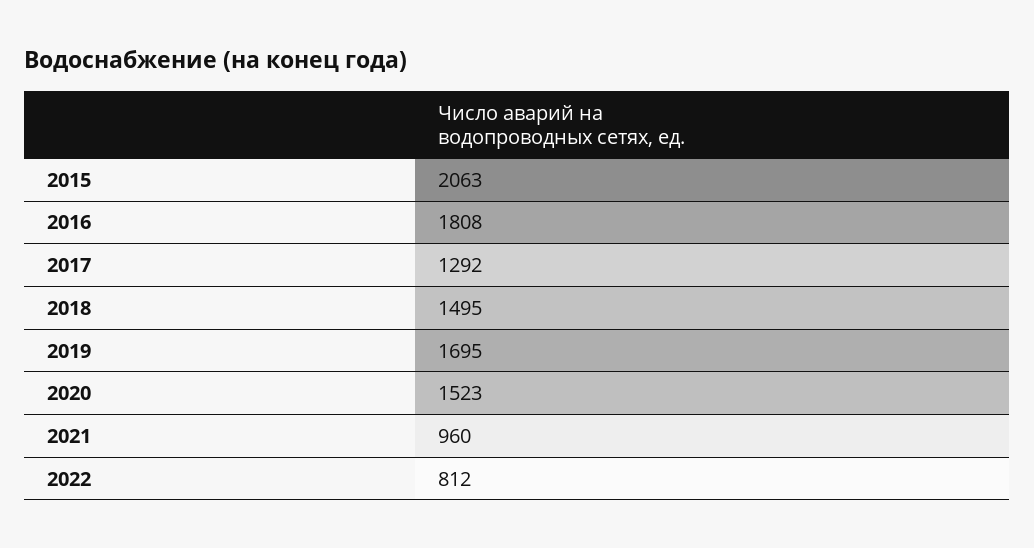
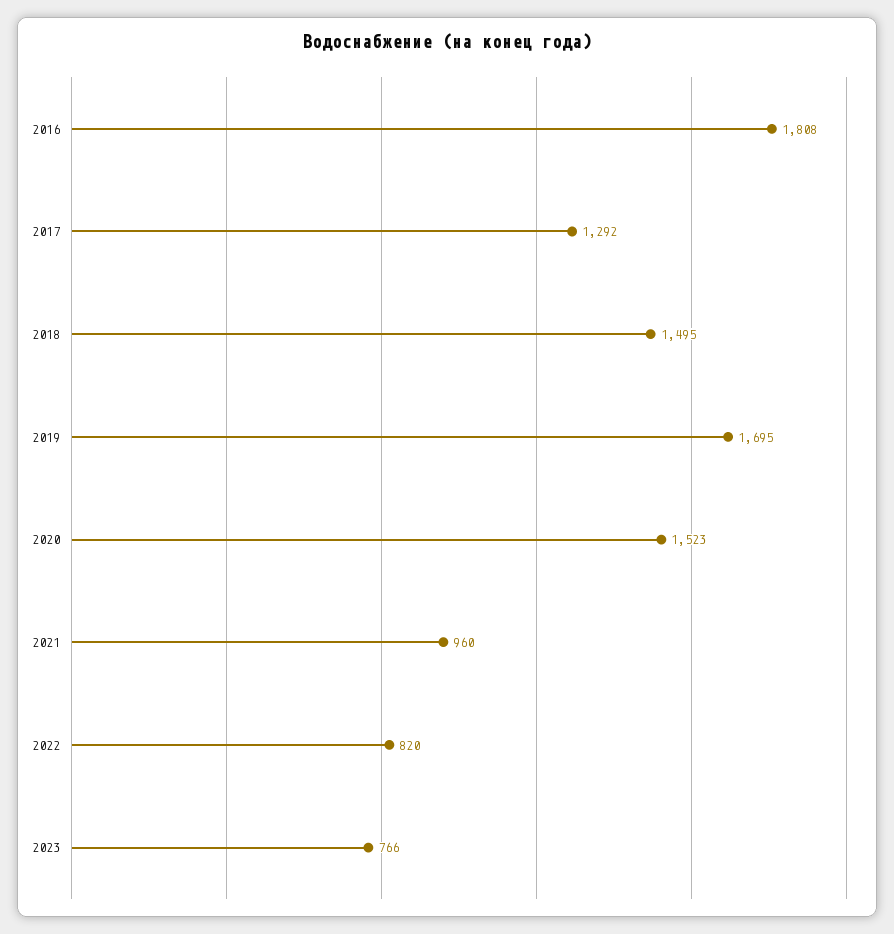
2015: 2063 -> none
2022: 812 -> 820
2023: none -> 766

